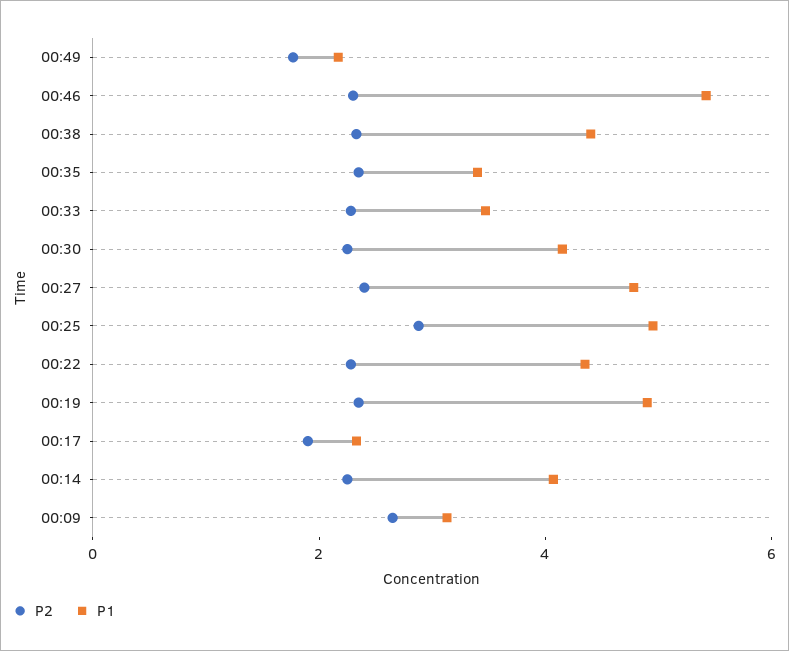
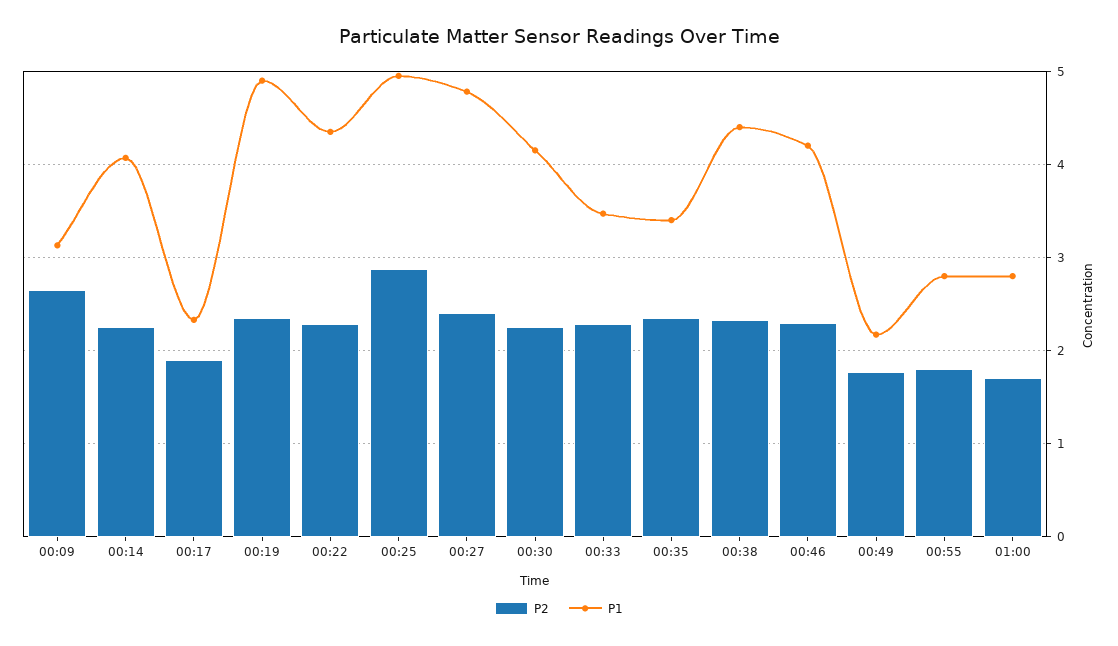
P1, 00:46: 5.5 -> 4.2
P2, 00:55: none -> 1.8
P1, 00:55: none -> 2.8
P2, 01:00: none -> 1.7
P1, 01:00: none -> 2.8

